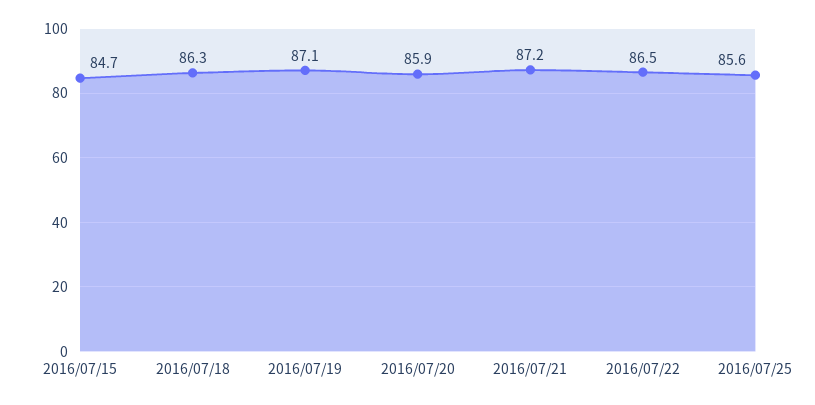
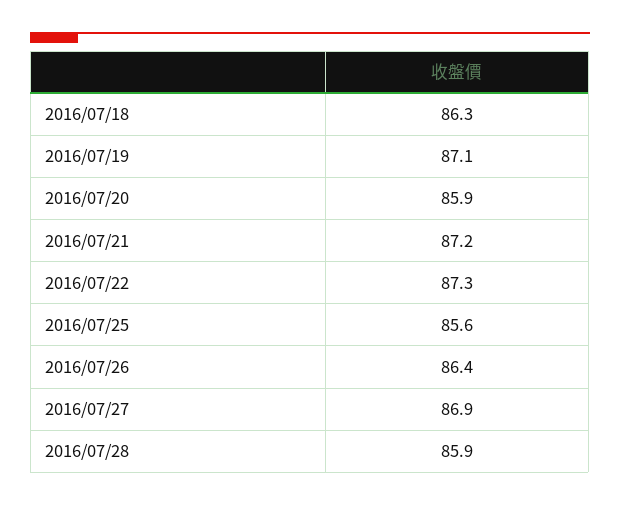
2016/07/15: 84.7 -> none
2016/07/22: 86.5 -> 87.3
2016/07/26: none -> 86.4
2016/07/27: none -> 86.9
2016/07/28: none -> 85.9

